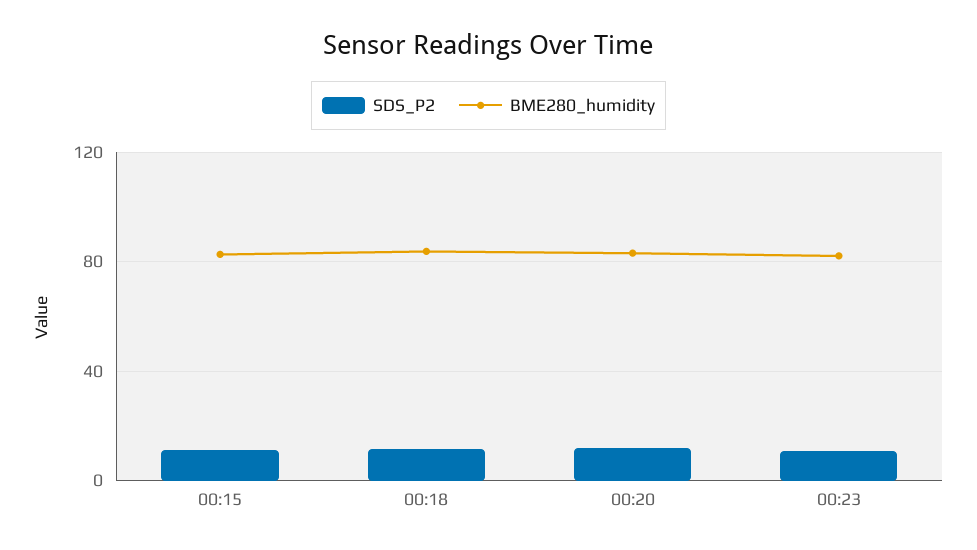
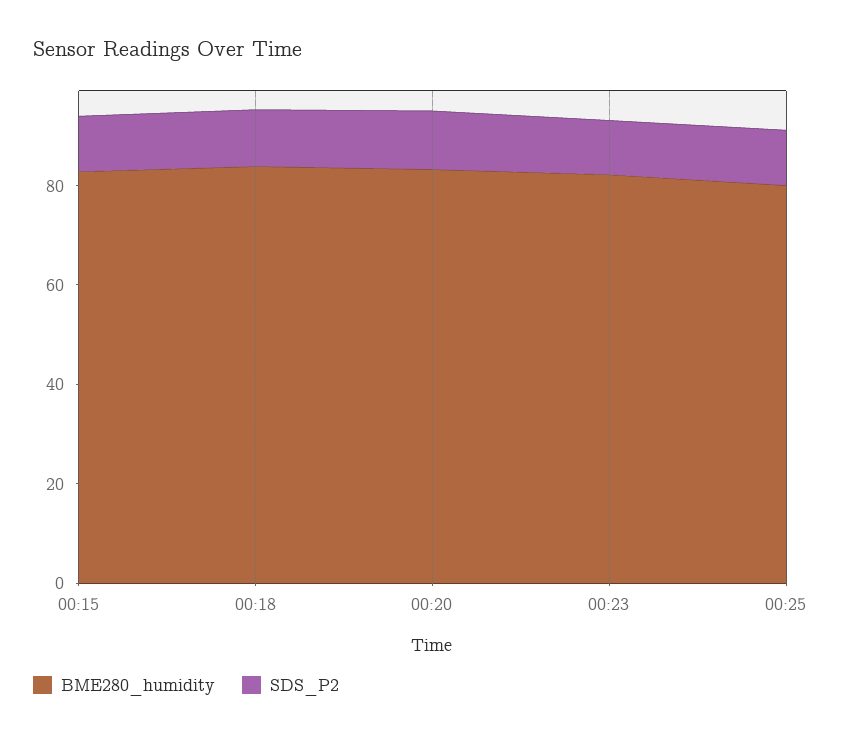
BME280_humidity, 00:25: none -> 80
SDS_P2, 00:25: none -> 10

